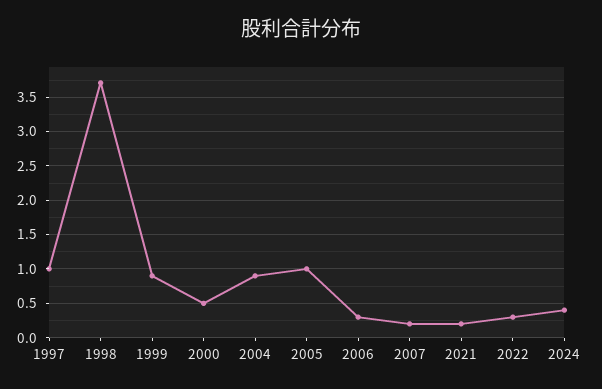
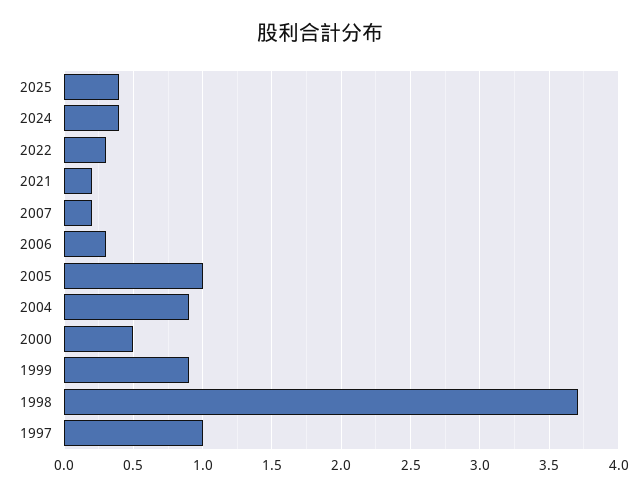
2025: none -> 0.4

